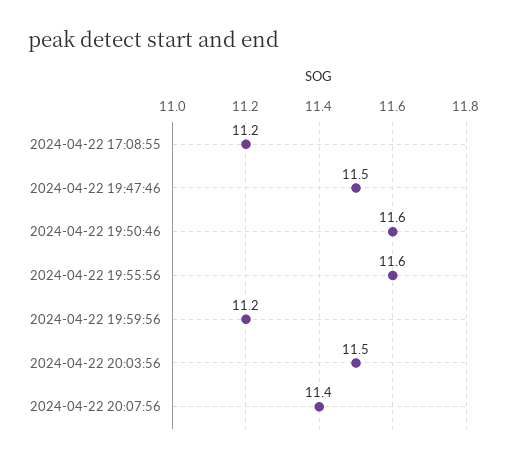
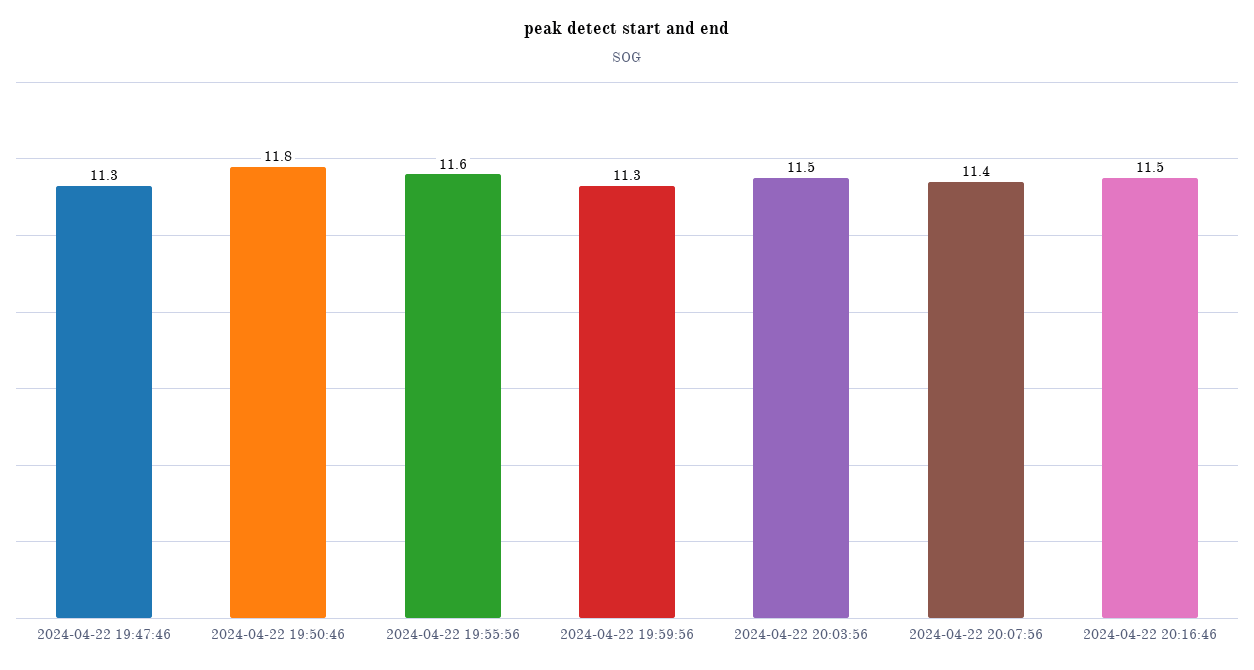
2024-04-22 17:08:55: 11.2 -> none
2024-04-22 19:47:46: 11.5 -> 11.3
2024-04-22 19:50:46: 11.6 -> 11.8
2024-04-22 19:59:56: 11.2 -> 11.3
2024-04-22 20:16:46: none -> 11.5

